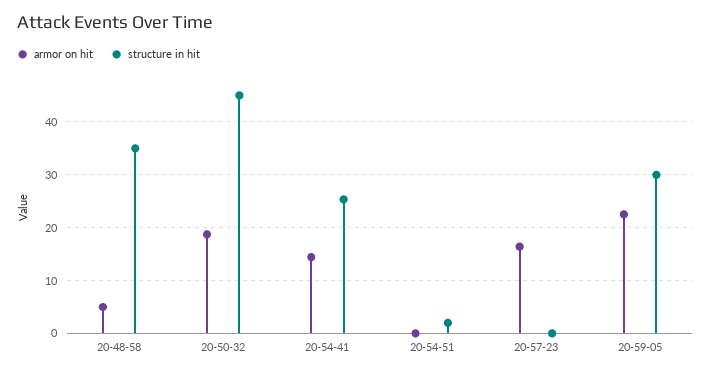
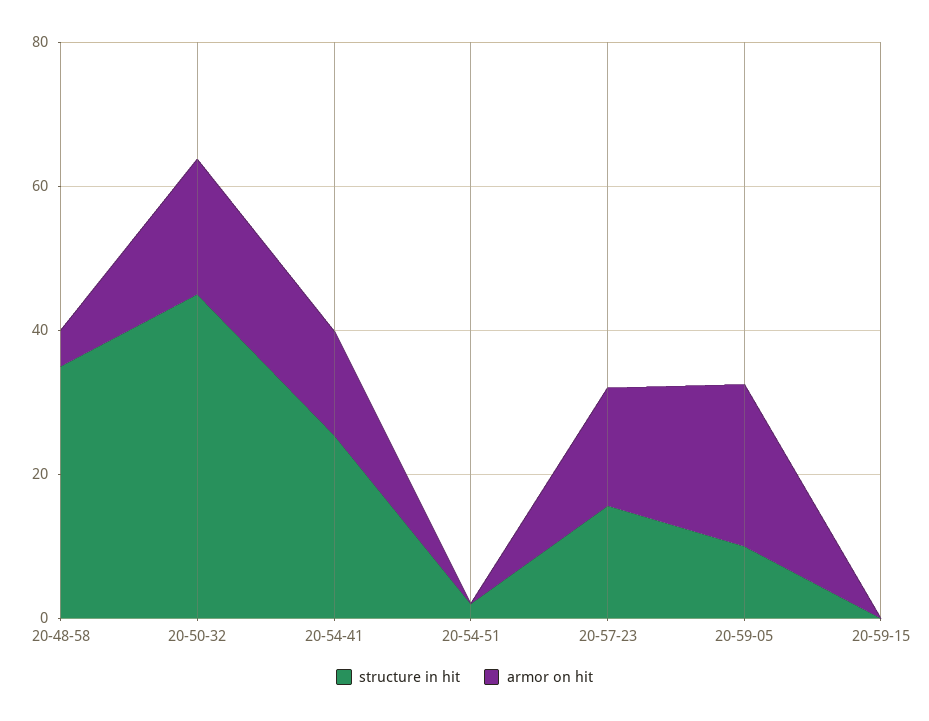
structure in hit, 20-57-23: 0 -> 15
structure in hit, 20-59-05: 30 -> 10
structure in hit, 20-59-15: none -> 0
armor on hit, 20-59-15: none -> 0

